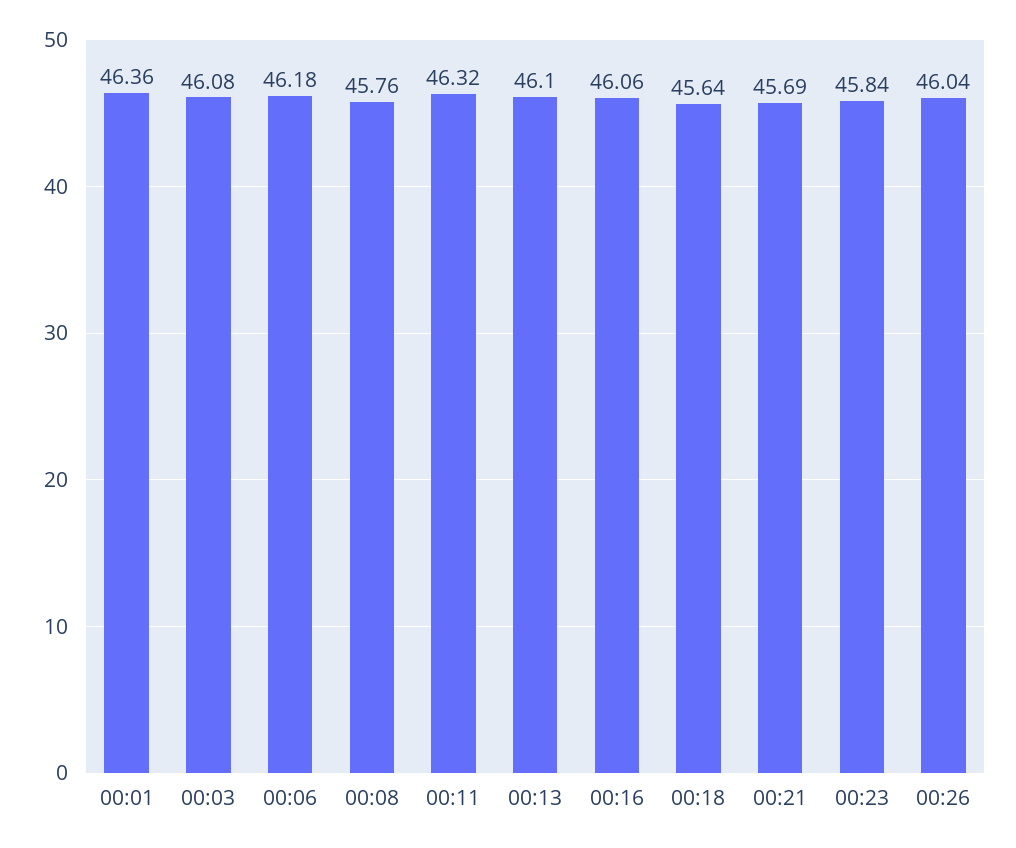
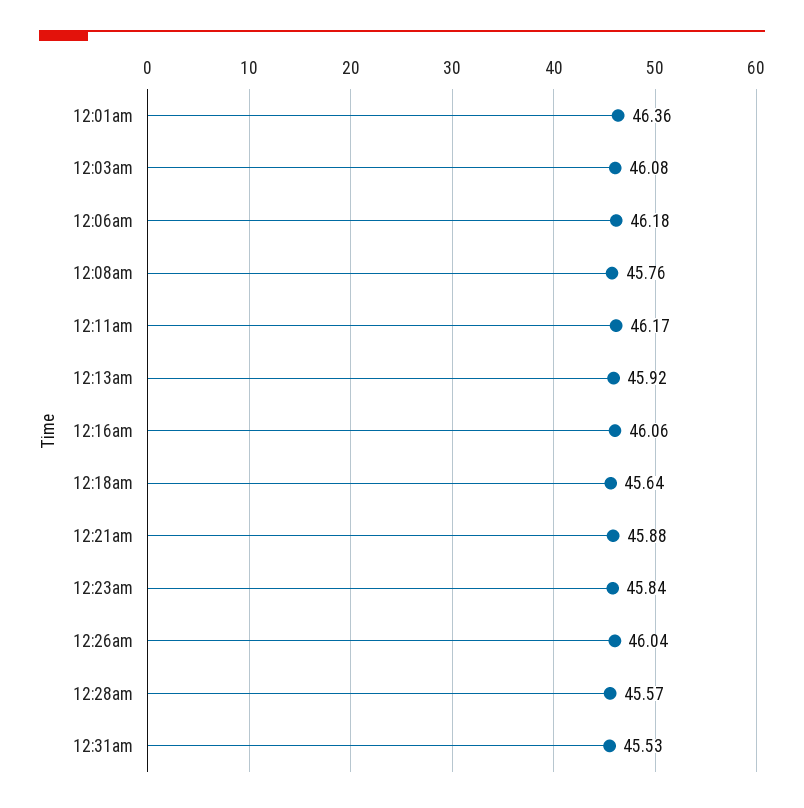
00:11: 46.32 -> 46.17
00:13: 46.1 -> 45.92
00:21: 45.69 -> 45.88
12:28am: none -> 45.57
12:31am: none -> 45.53

